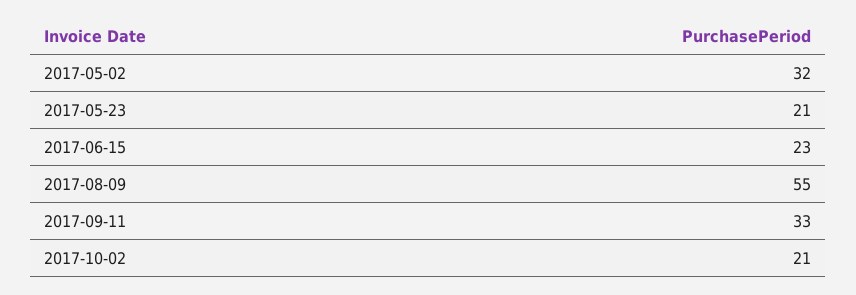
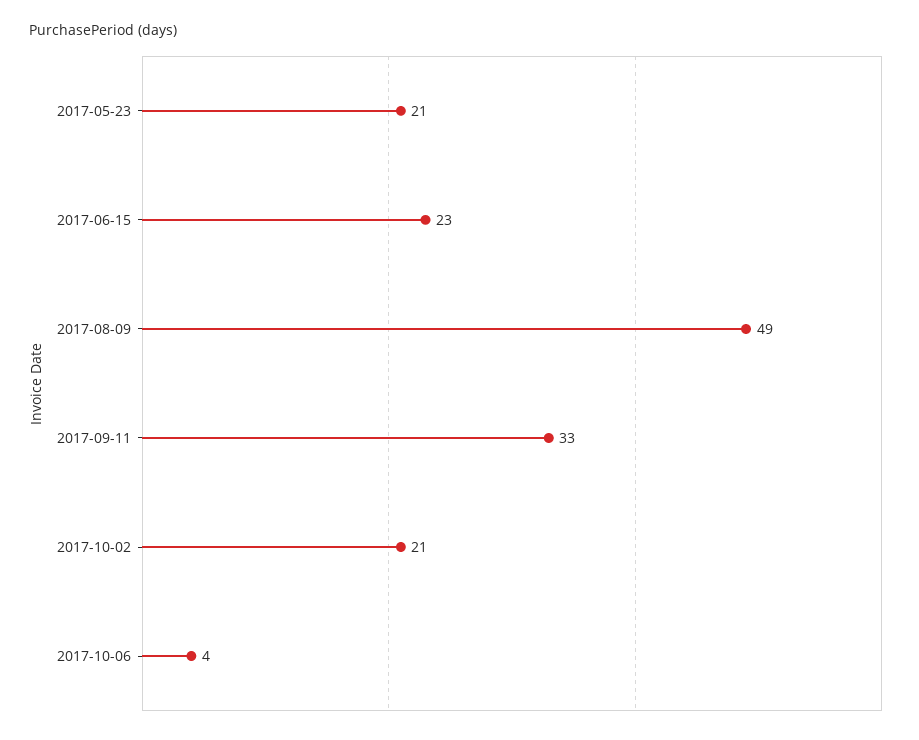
2017-05-02: 32 -> none
2017-08-09: 55 -> 49
2017-10-06: none -> 4

